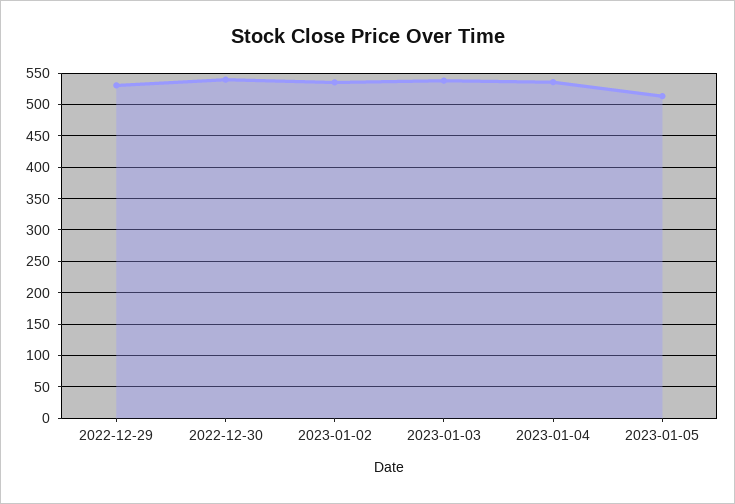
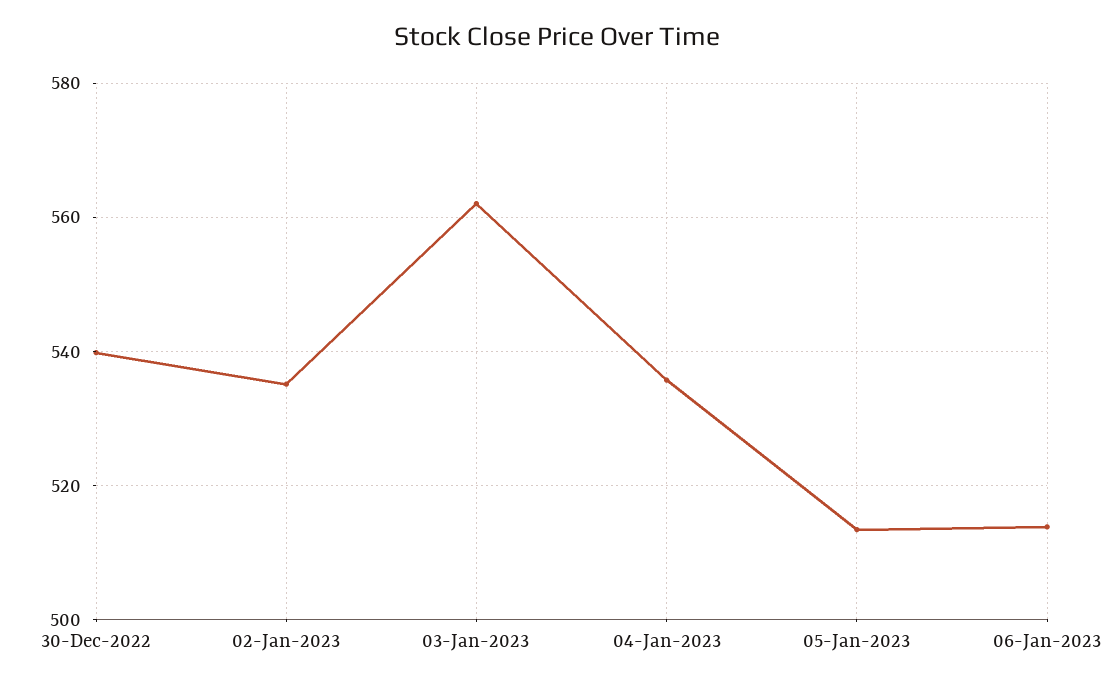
2022-12-29: 530 -> none
2023-01-03: 540 -> 562
06-Jan-2023: none -> 514

